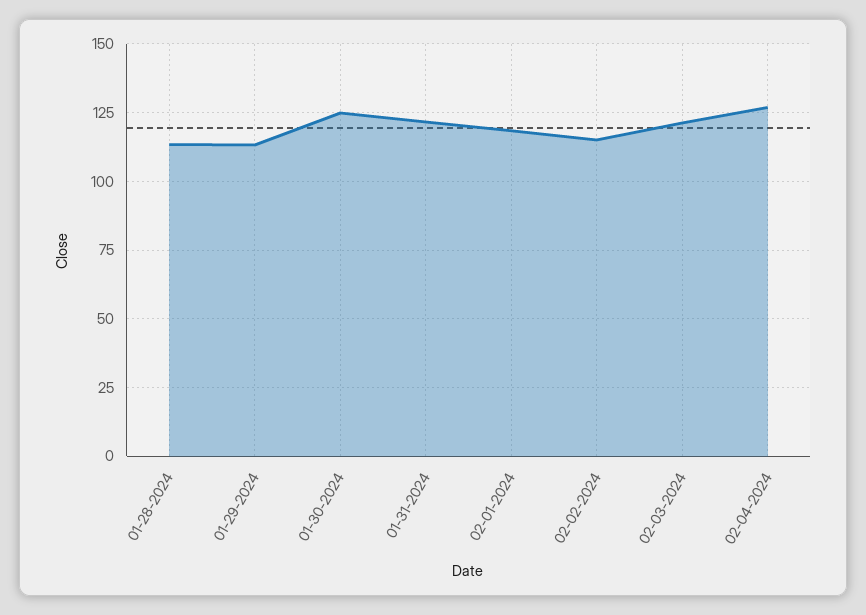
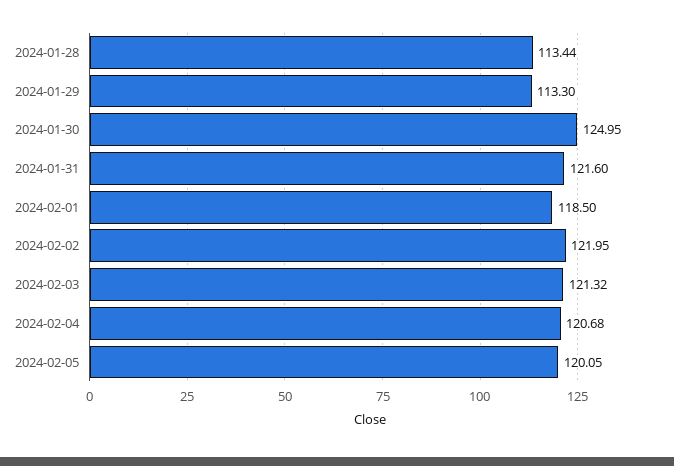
02-02-2024: 115 -> 121.95
02-04-2024: 127.5 -> 120.68
2024-02-05: none -> 120.05

